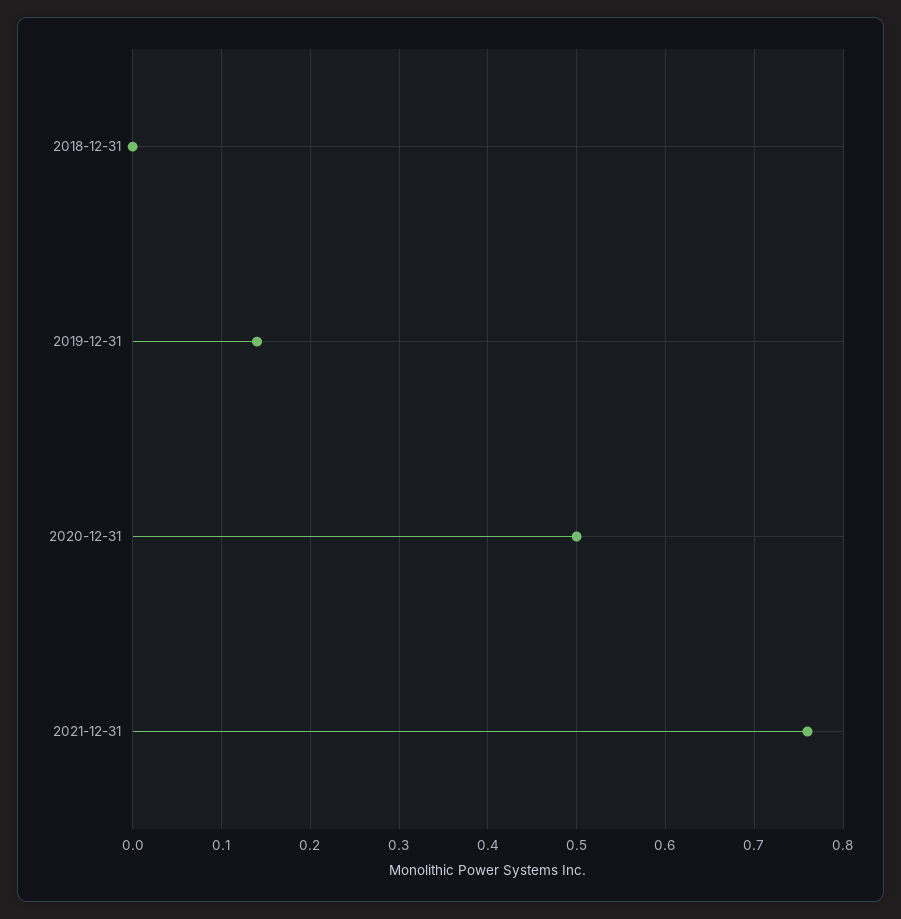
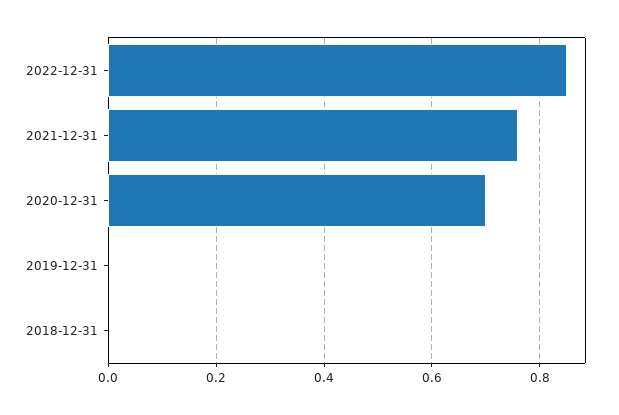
2019-12-31: 0.14 -> 0
2020-12-31: 0.5 -> 0.7
2022-12-31: none -> 0.85

